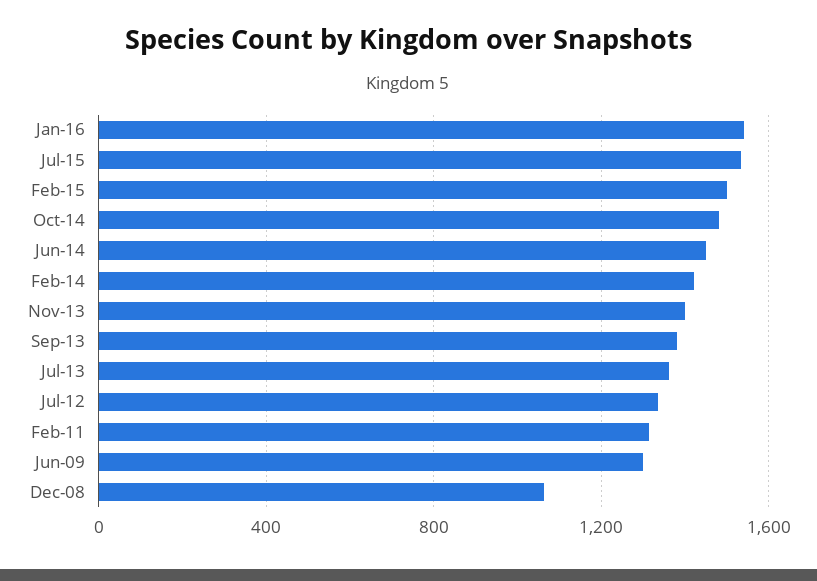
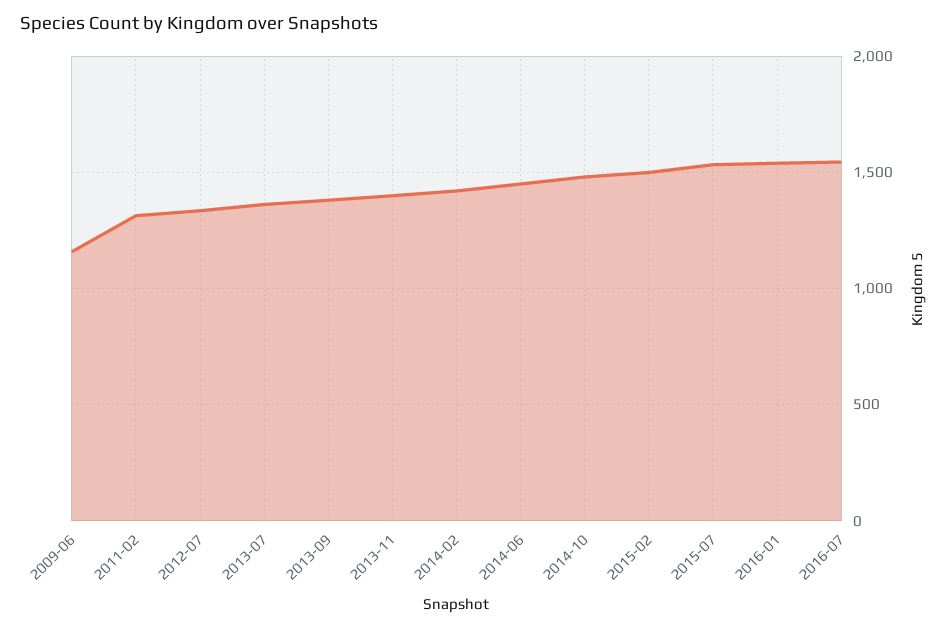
Jun-09: 1300 -> 1150
Dec-08: 1050 -> none
2016-07: none -> 1550

